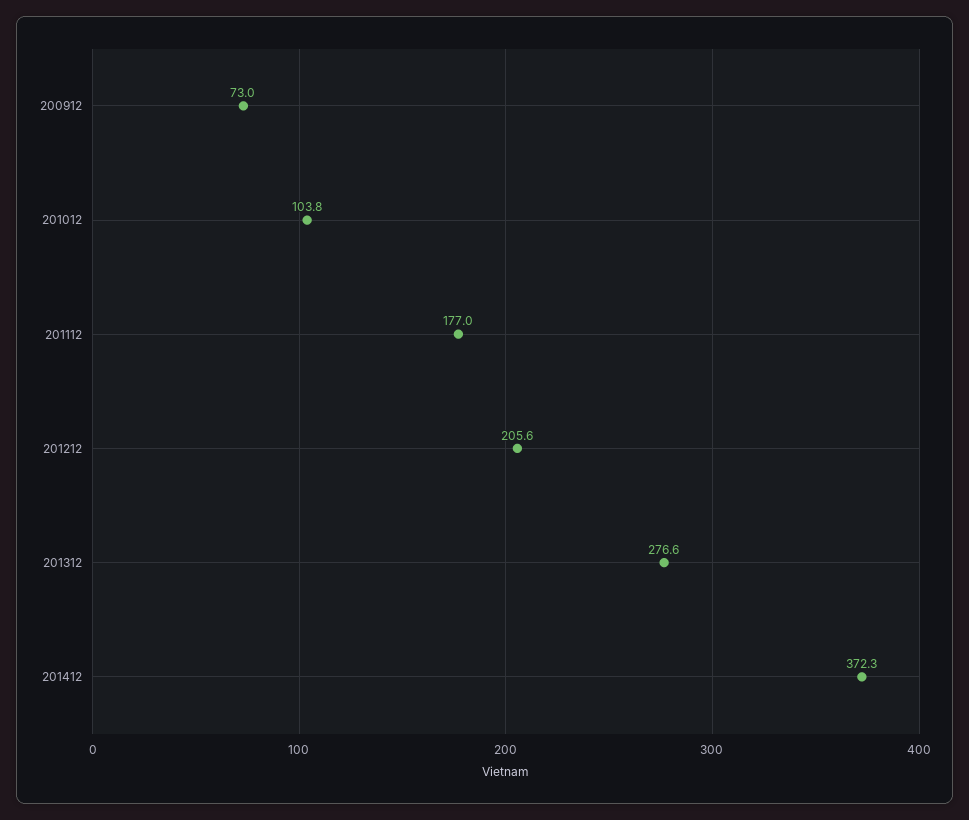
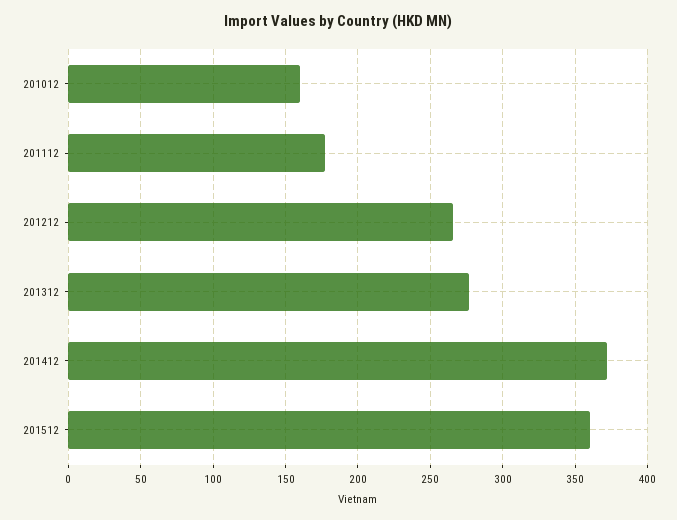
200912: 73 -> none
201012: 103.8 -> 160
201212: 205.6 -> 265
201512: none -> 360

